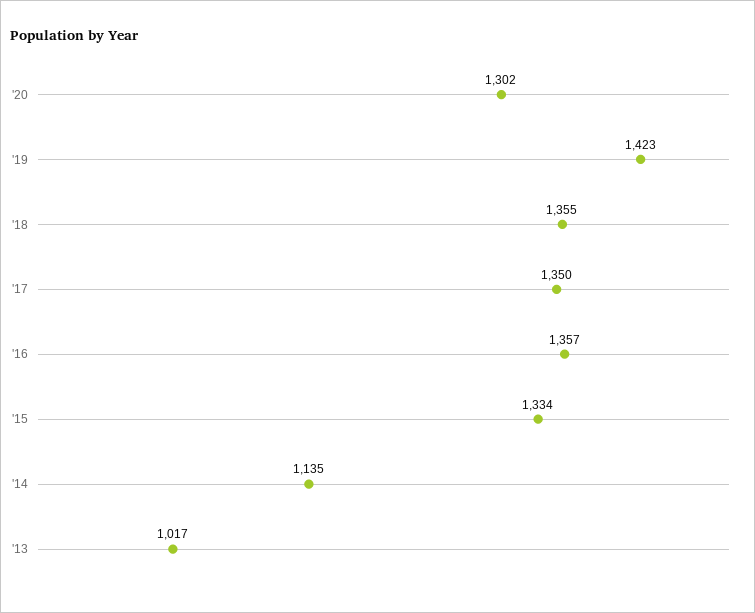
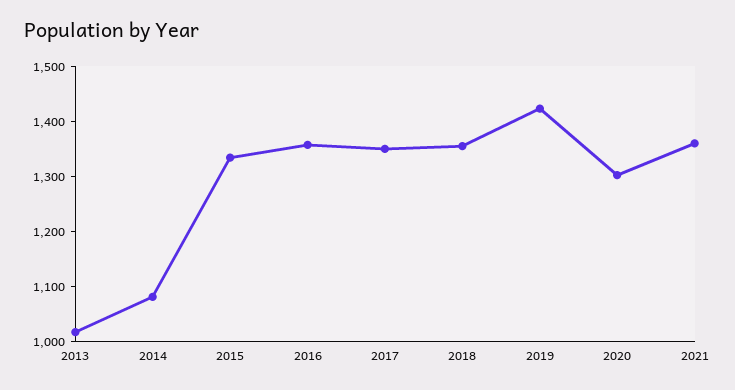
'14: 1135 -> 1080
2021: none -> 1360

